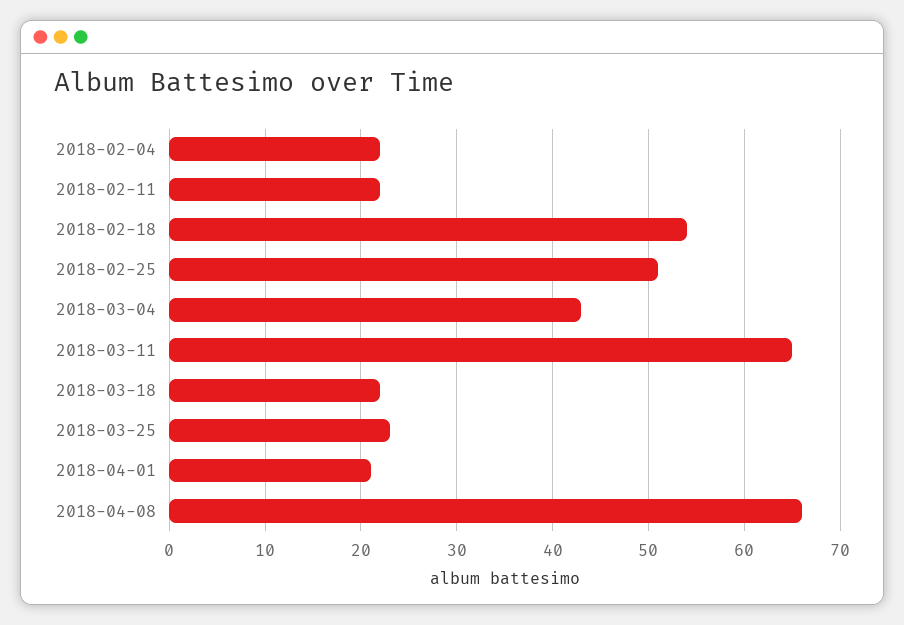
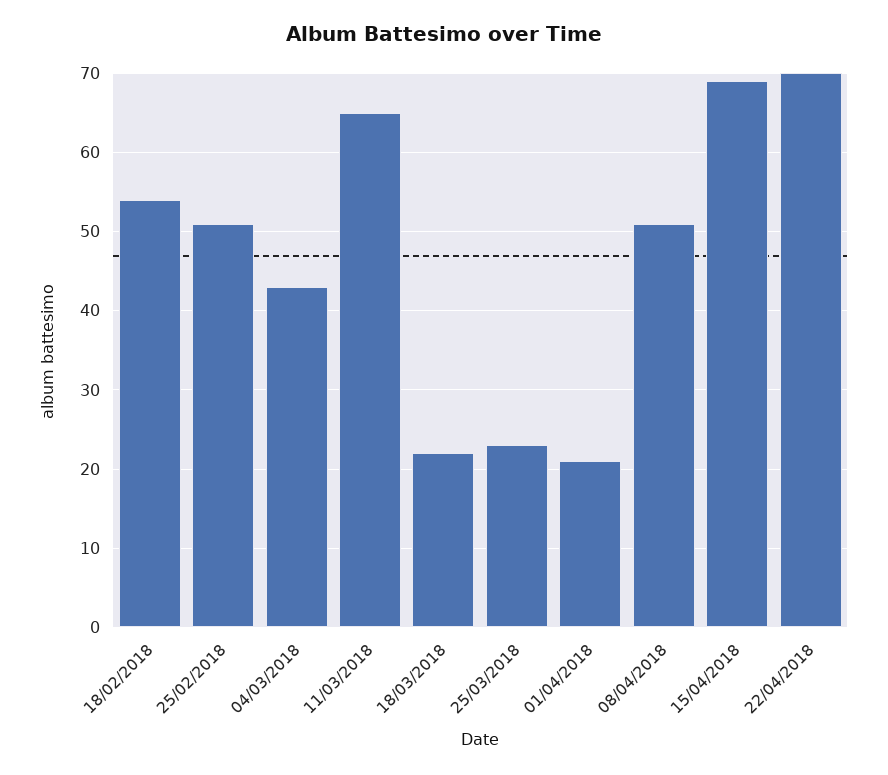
2018-02-04: 22 -> none
2018-02-11: 22 -> none
2018-04-08: 66 -> 51
15/04/2018: none -> 69
22/04/2018: none -> 70

